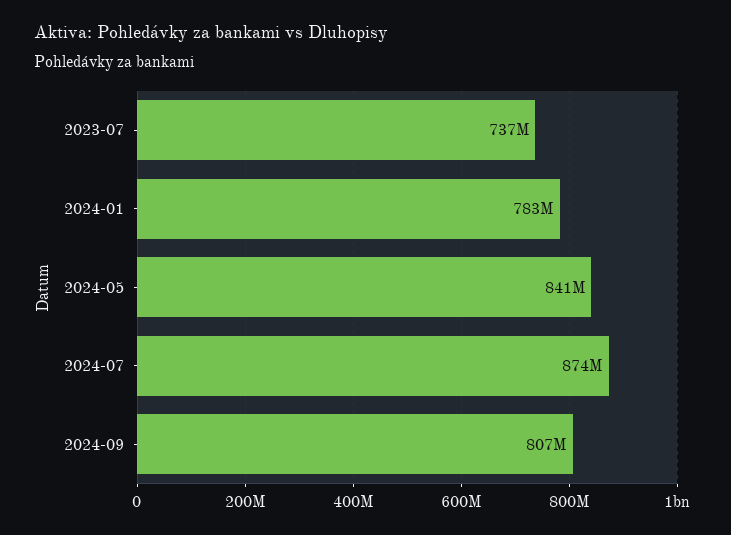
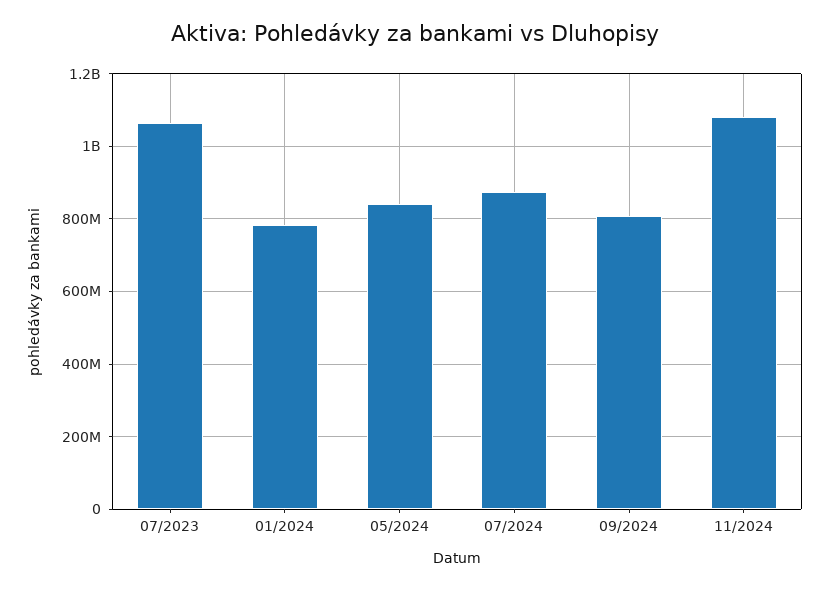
2023-07: 737000000 -> 1060000000
11/2024: none -> 1080000000

